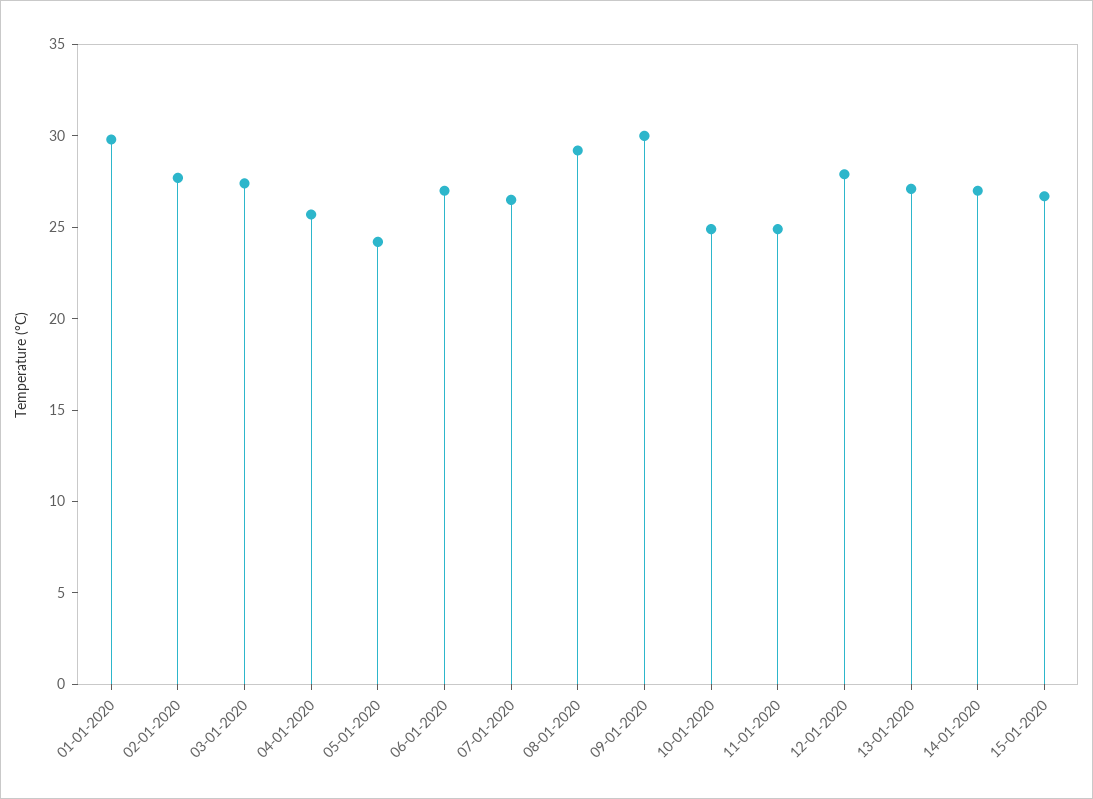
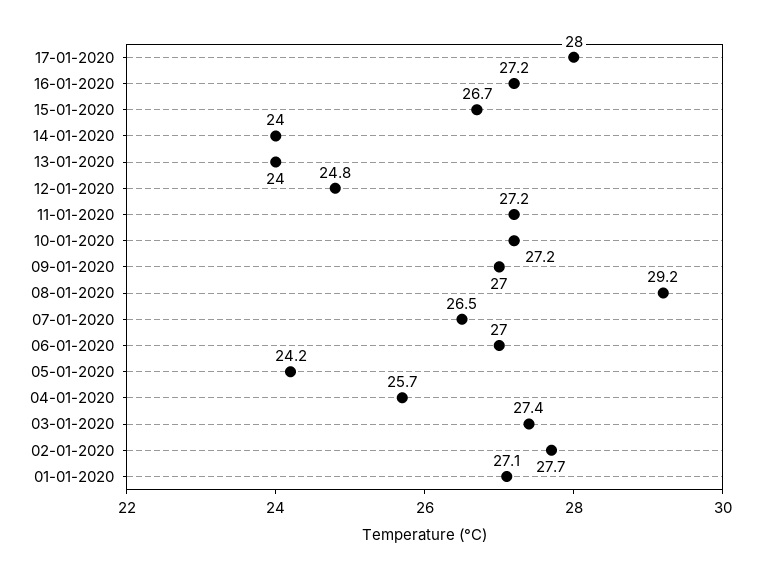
01-01-2020: 30 -> 27.1
09-01-2020: 30 -> 27
10-01-2020: 25 -> 27.2
11-01-2020: 25 -> 27.2
12-01-2020: 28 -> 24.8
13-01-2020: 27 -> 24
14-01-2020: 27 -> 24
17-01-2020: none -> 28
16-01-2020: none -> 27.2

